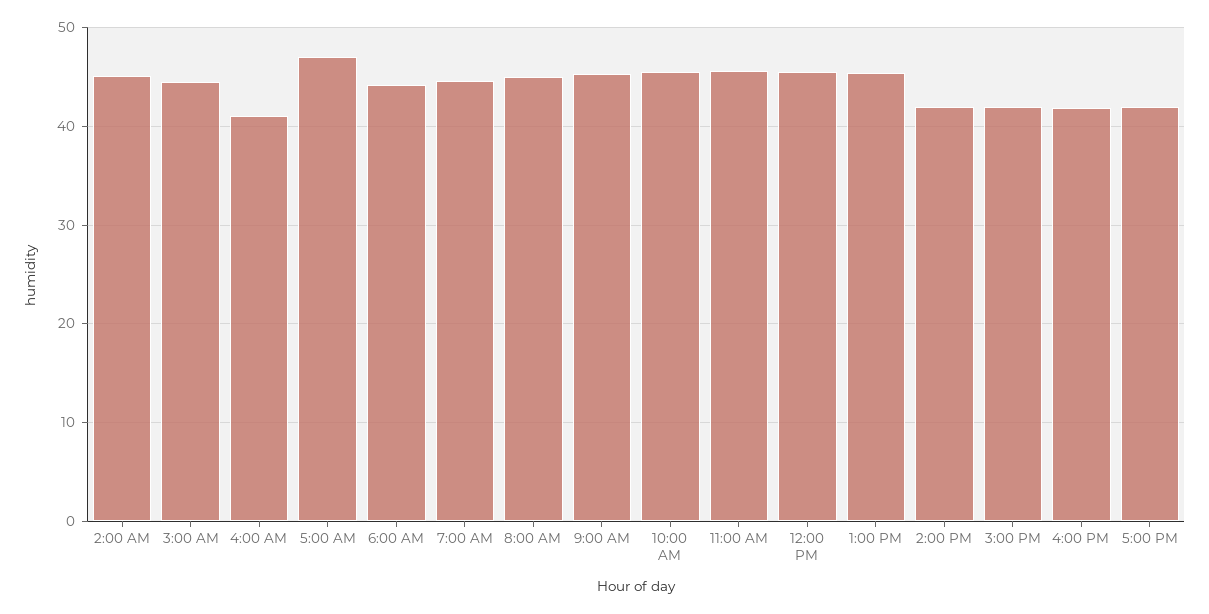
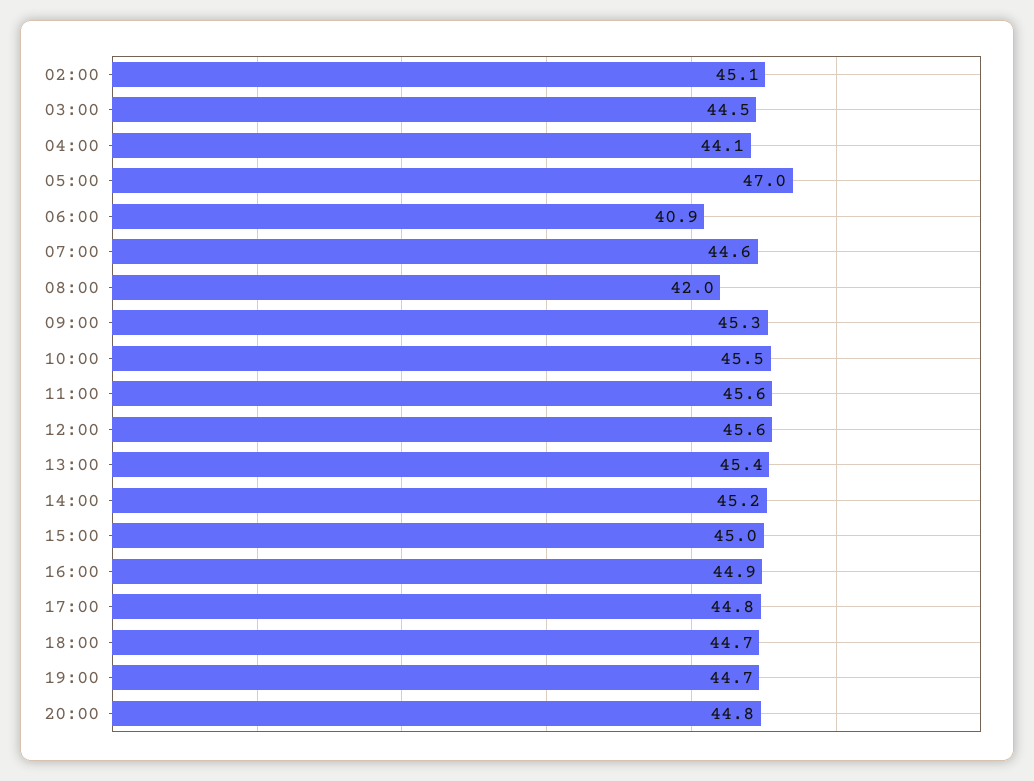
4:00 AM: 41 -> 44.1
6:00 AM: 44 -> 40.9
8:00 AM: 45 -> 42
2:00 PM: 42 -> 45.2
3:00 PM: 42 -> 45
4:00 PM: 42 -> 44.9
5:00 PM: 42 -> 44.8
18:00: none -> 44.7
19:00: none -> 44.7
20:00: none -> 44.8

